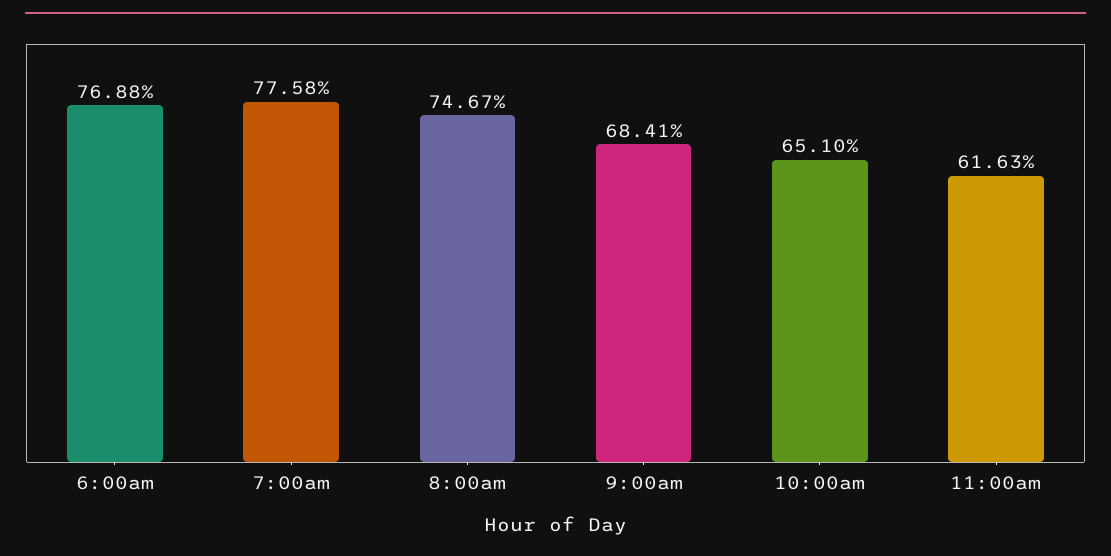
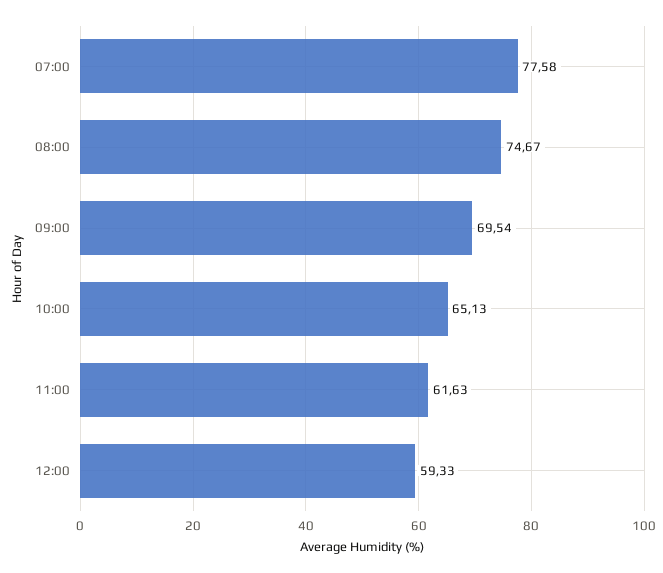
6:00am: 76.88 -> none
9:00am: 68.41 -> 69.54
10:00am: 65.1 -> 65.13
12:00: none -> 59.33

